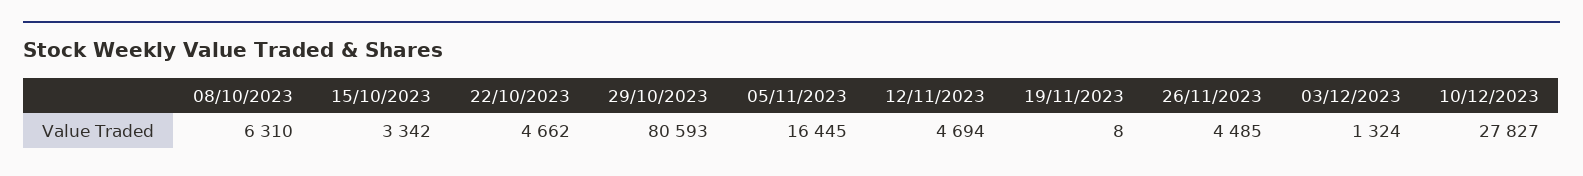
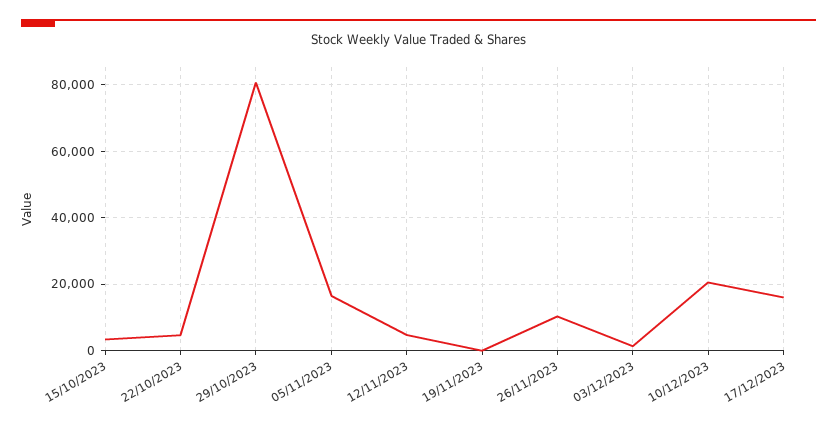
08/10/2023: 6310 -> none
26/11/2023: 4485 -> 10000
10/12/2023: 27827 -> 20000
17/12/2023: none -> 16000

